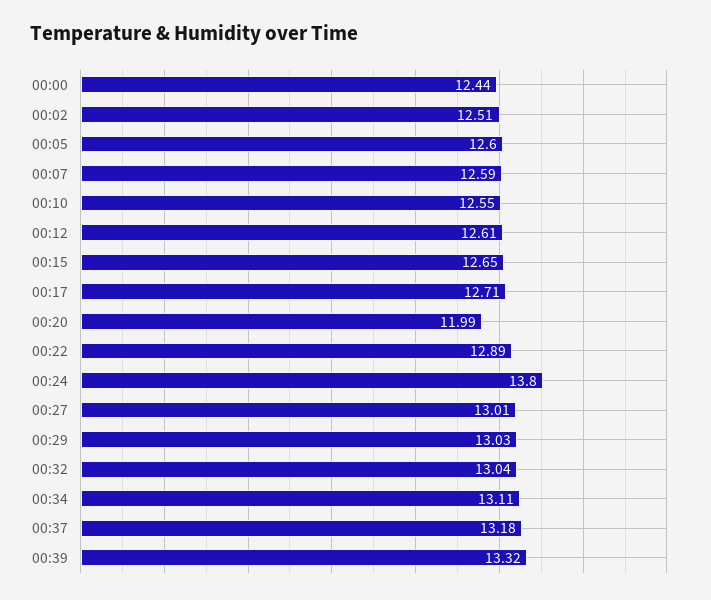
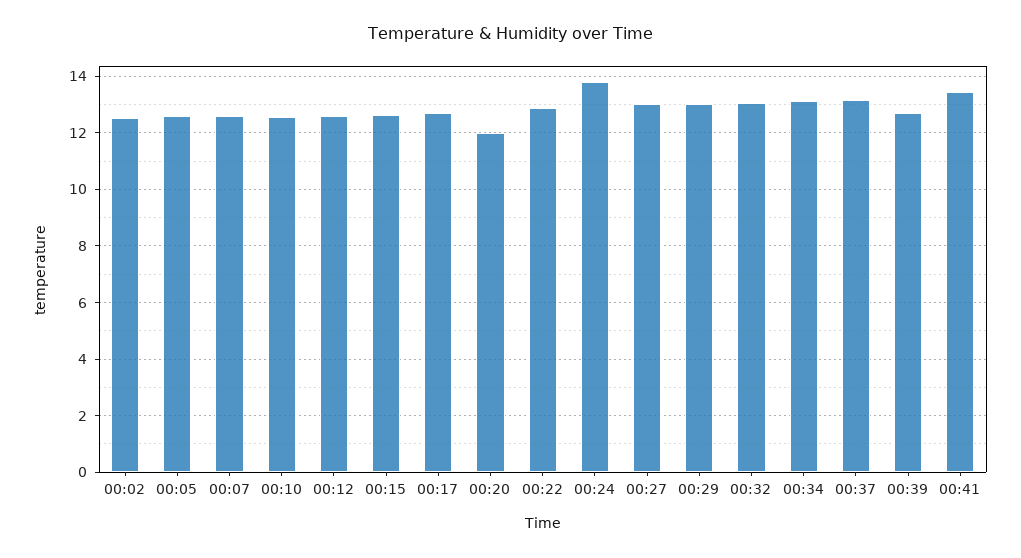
00:00: 12.44 -> none
00:39: 13.32 -> 12.75
00:41: none -> 13.5

